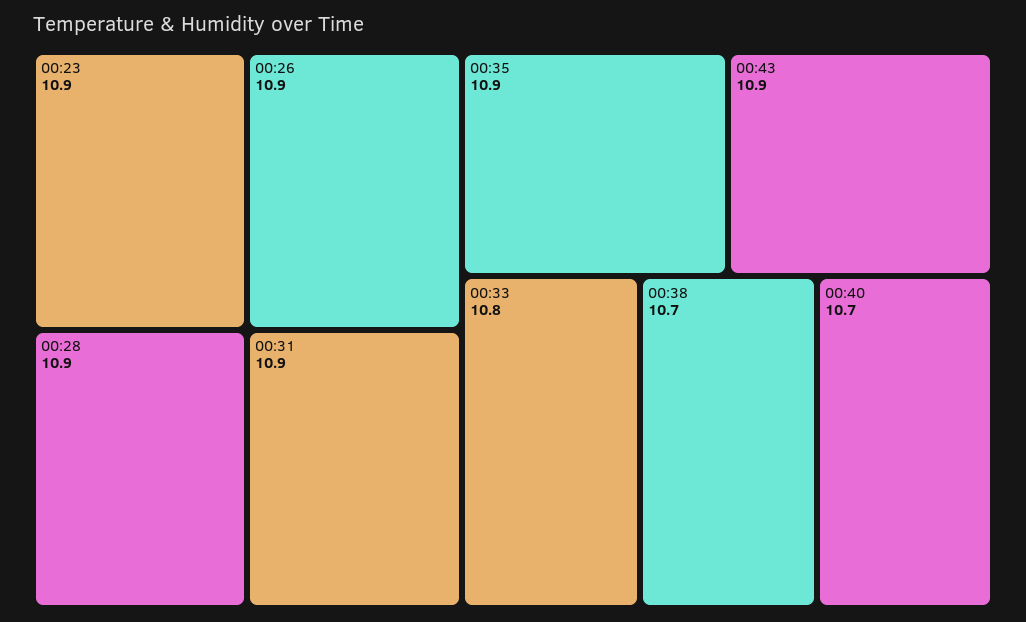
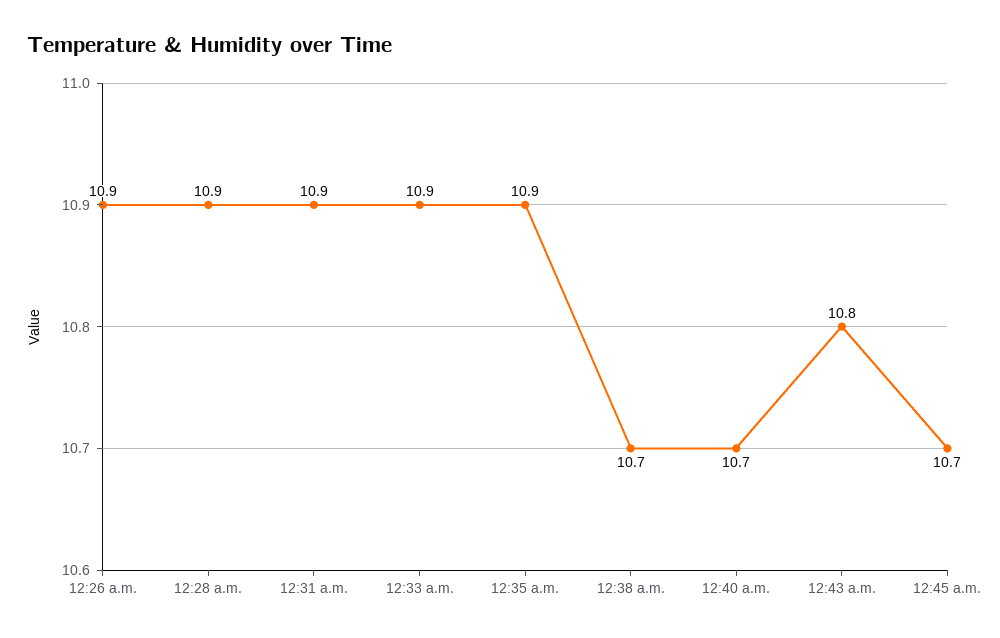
00:23: 10.9 -> none
00:43: 10.9 -> 10.8
00:33: 10.8 -> 10.9
12:45 a.m.: none -> 10.7

